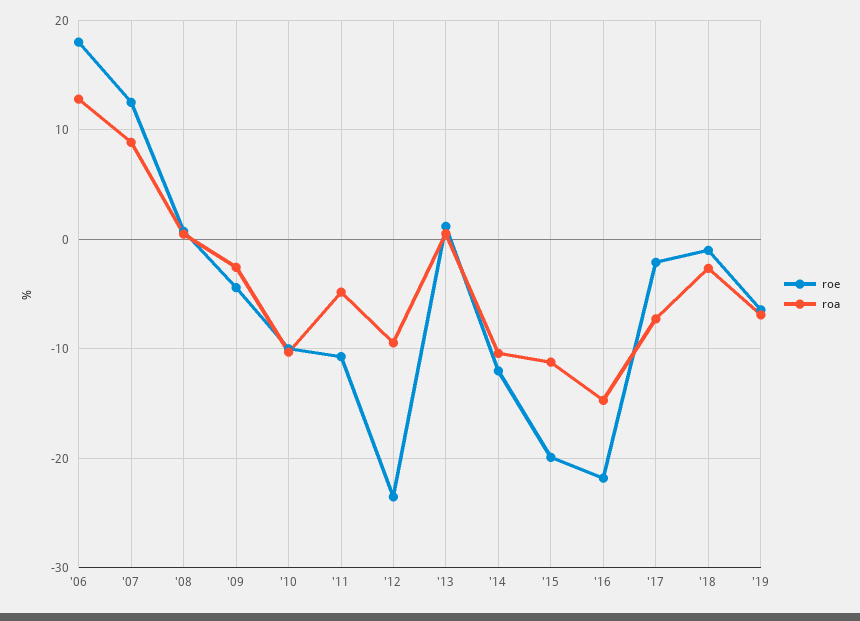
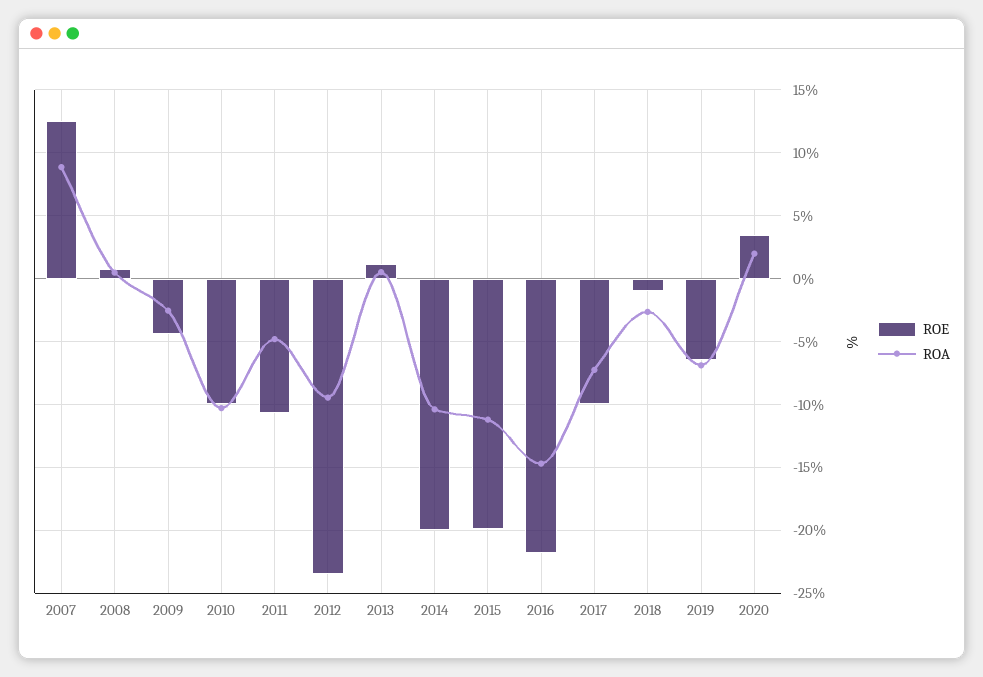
roe, '06: 18 -> none
roa, '06: 13 -> none
roe, '14: -12 -> -20
roe, '17: -2 -> -10
roe, 2020: none -> 3.5
roa, 2020: none -> 2

